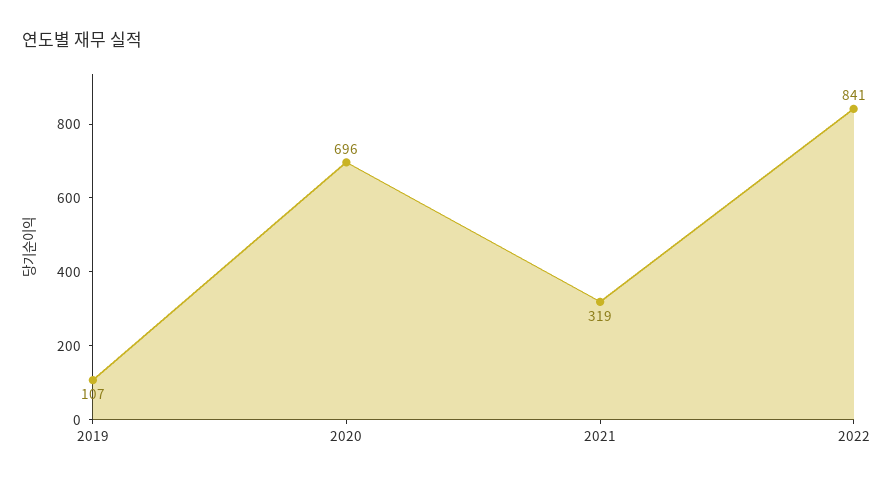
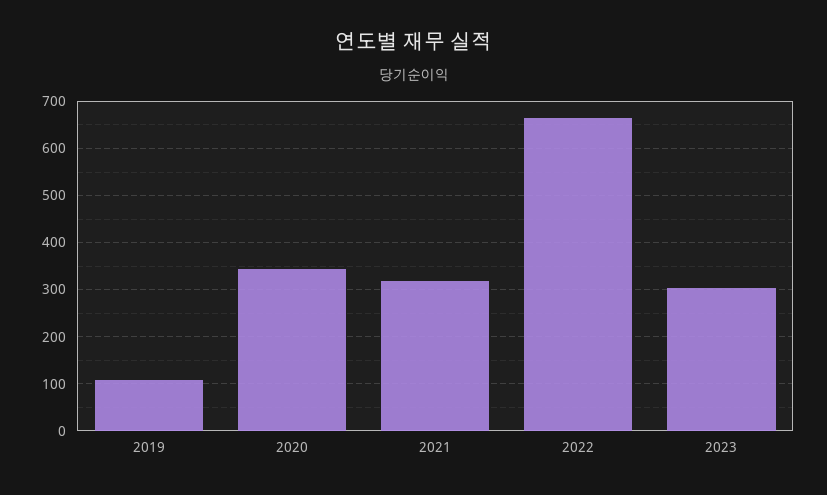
2020: 696 -> 340
2022: 841 -> 660
2023: none -> 300

